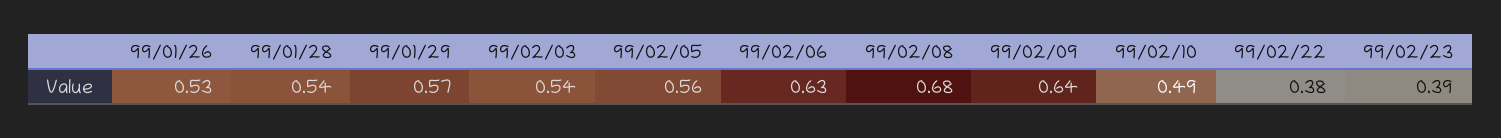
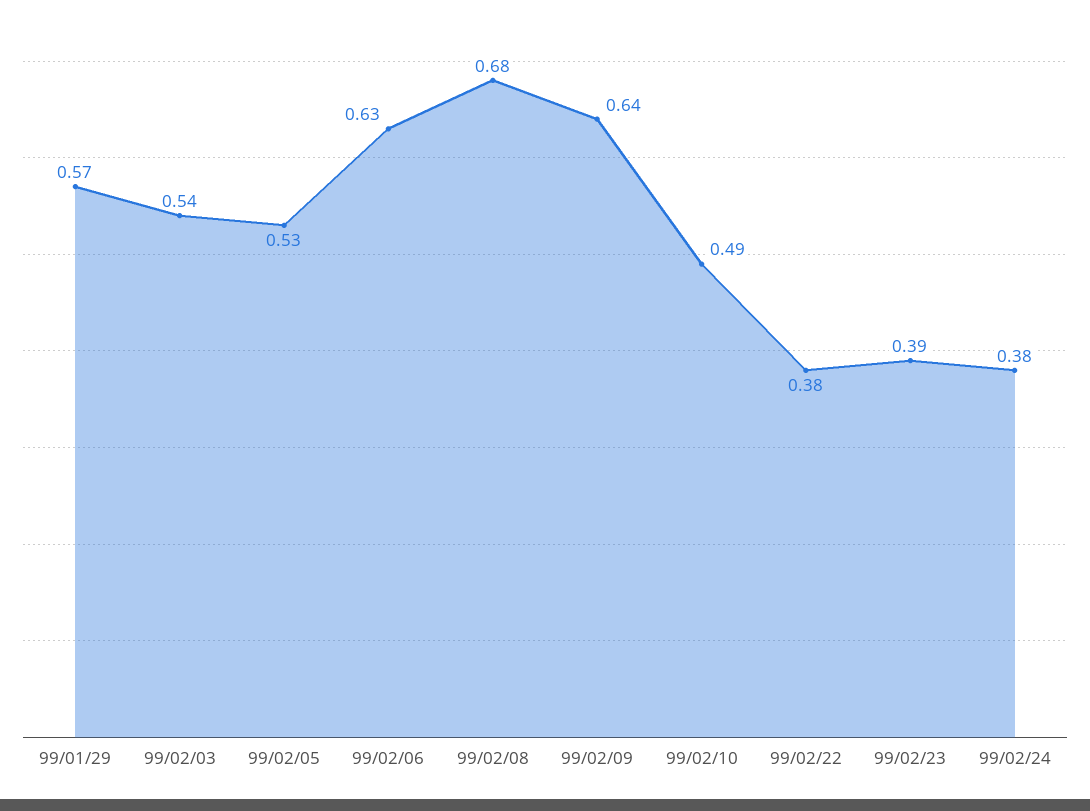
99/01/26: 0.53 -> none
99/01/28: 0.54 -> none
99/02/05: 0.56 -> 0.53
99/02/24: none -> 0.38

